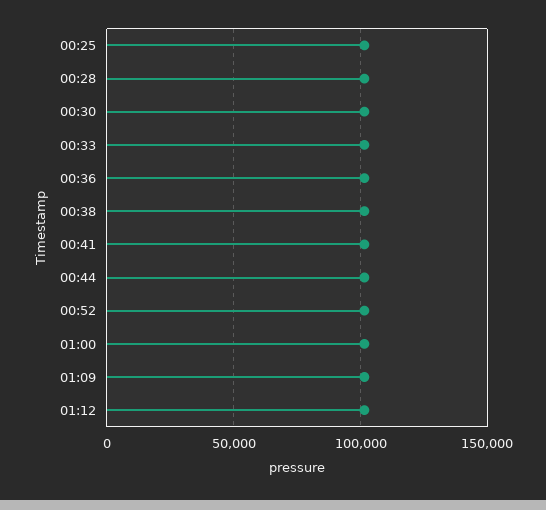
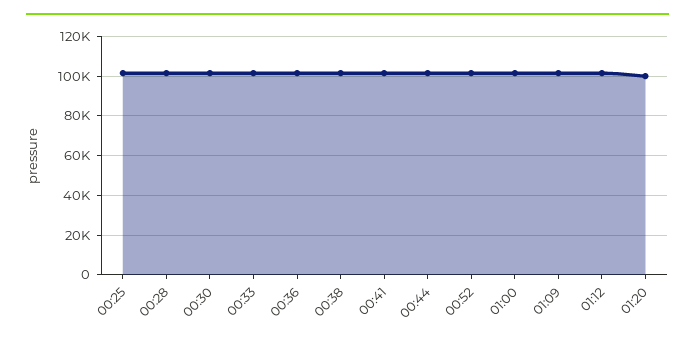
01:20: none -> 100000

